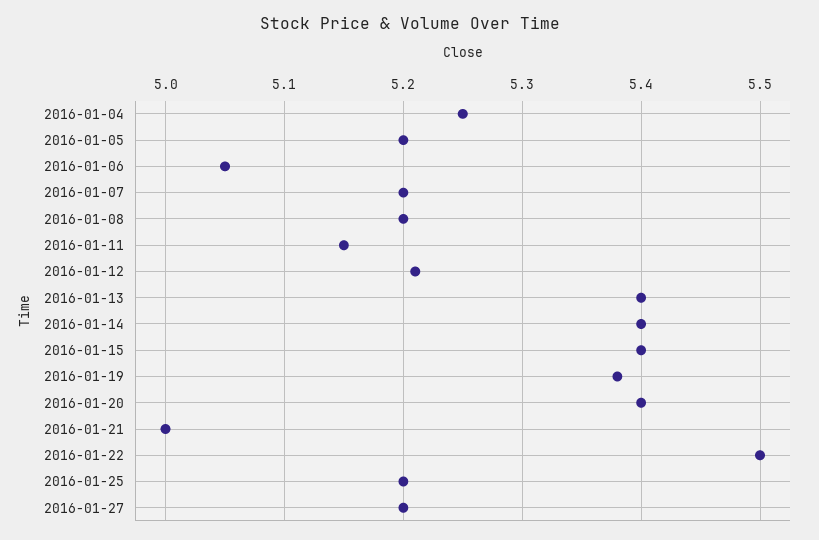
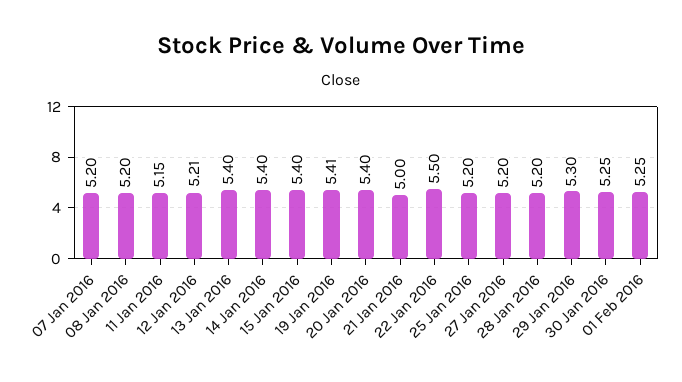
2016-01-04: 5.25 -> none
2016-01-05: 5.2 -> none
2016-01-06: 5.05 -> none
2016-01-19: 5.38 -> 5.41
28 Jan 2016: none -> 5.2
29 Jan 2016: none -> 5.3
30 Jan 2016: none -> 5.25
01 Feb 2016: none -> 5.25

